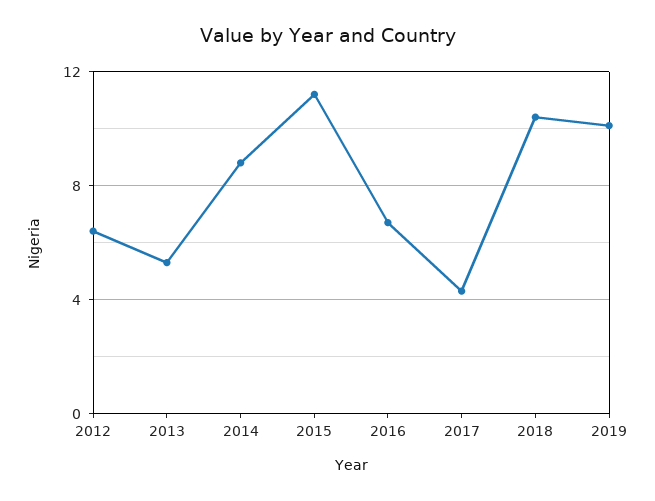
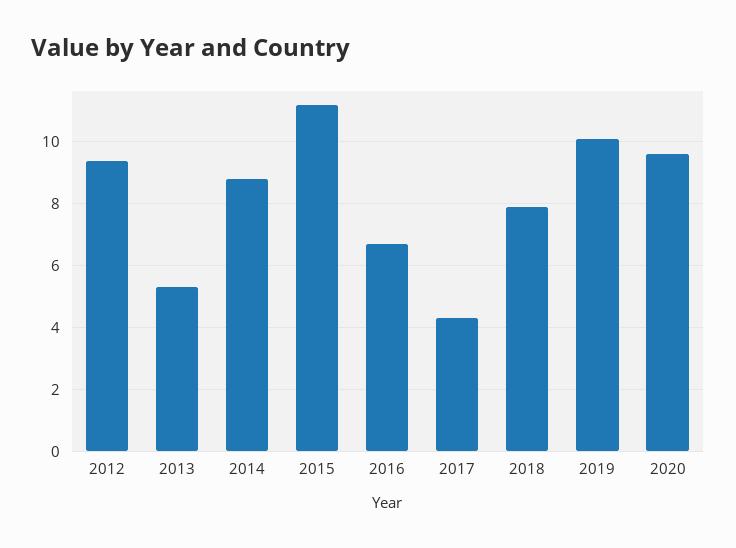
2012: 6.5 -> 9.5
2018: 10.5 -> 8
2020: none -> 9.5

